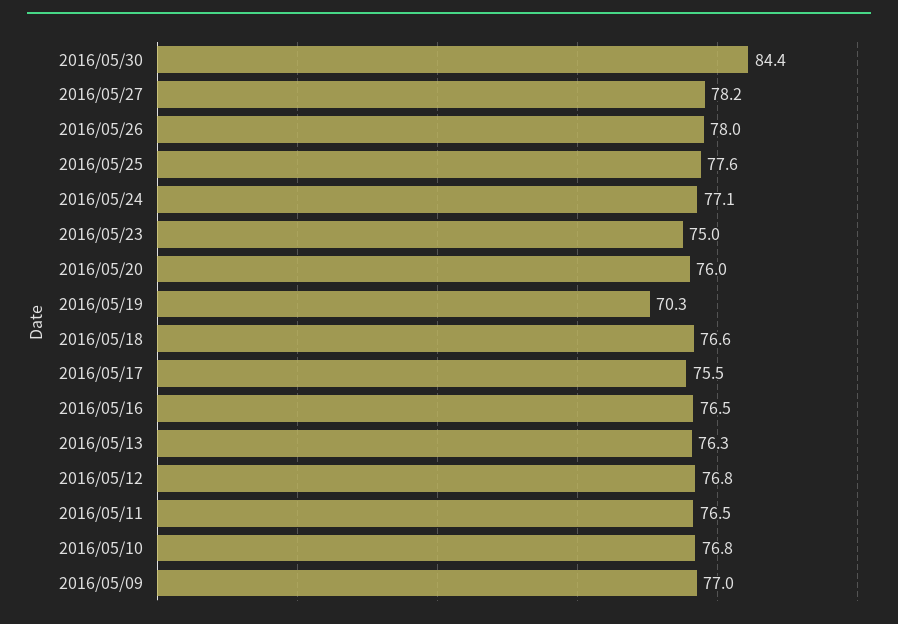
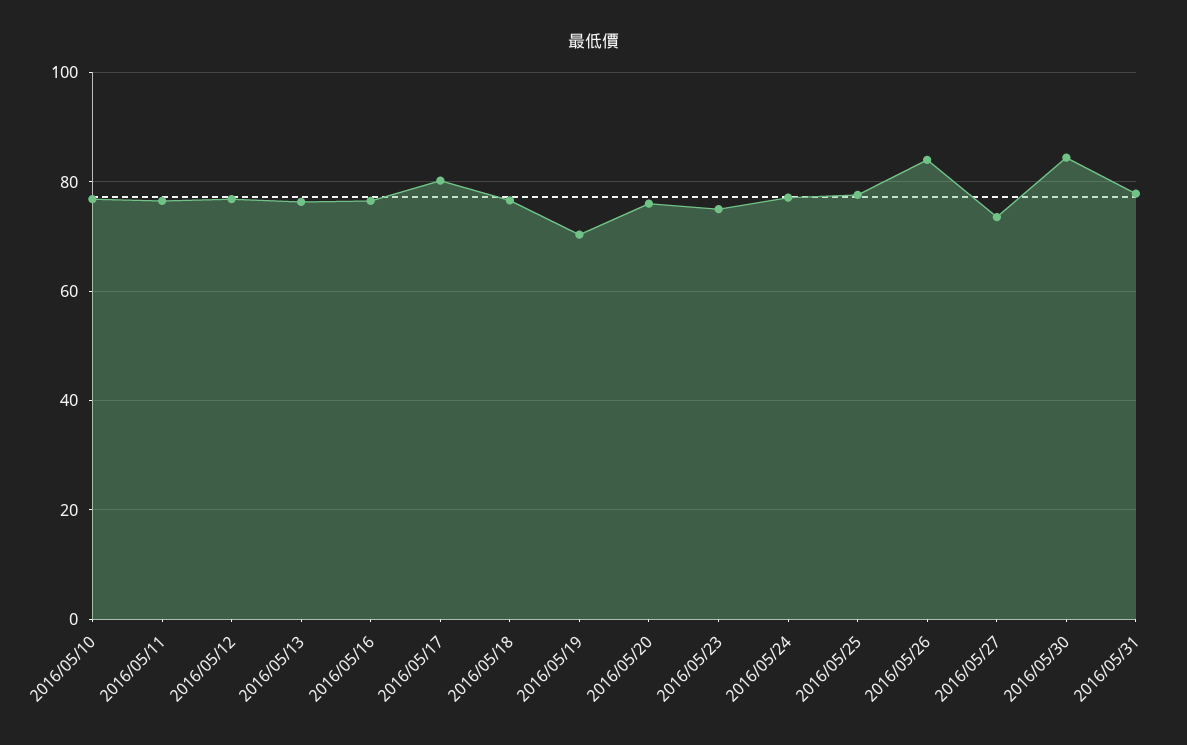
2016/05/27: 78.2 -> 74
2016/05/26: 78 -> 84
2016/05/17: 75.5 -> 80
2016/05/09: 77 -> none
2016/05/31: none -> 78

